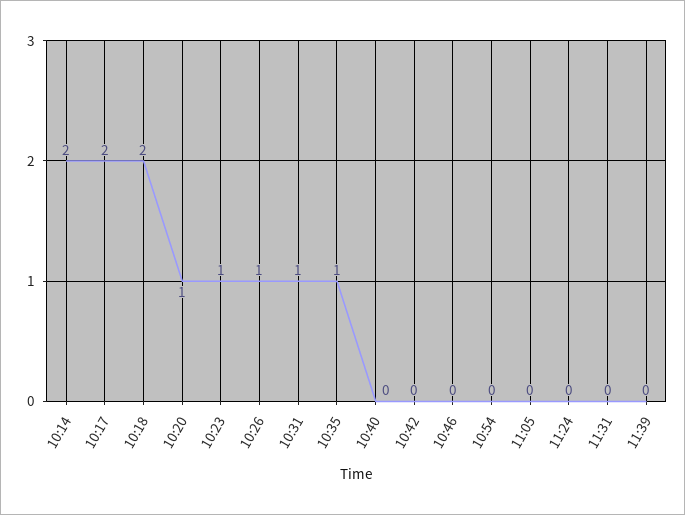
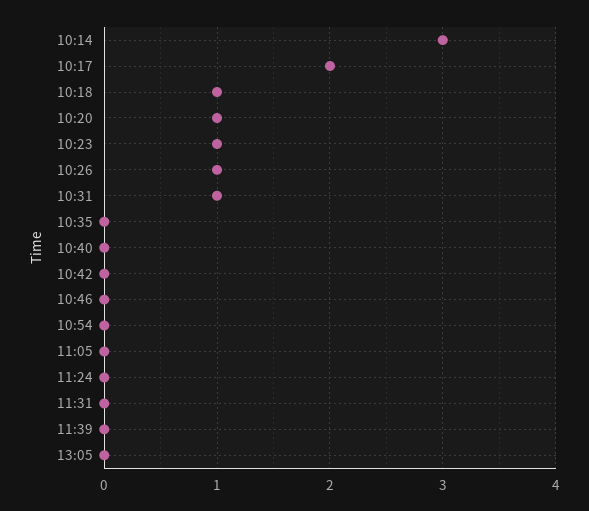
10:14: 2 -> 3
10:18: 2 -> 1
10:35: 1 -> 0
13:05: none -> 0

